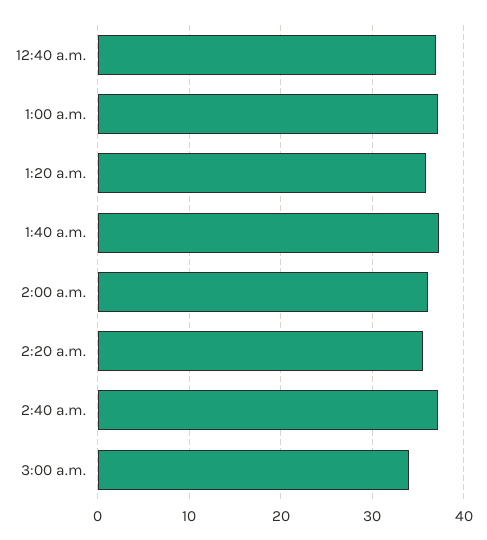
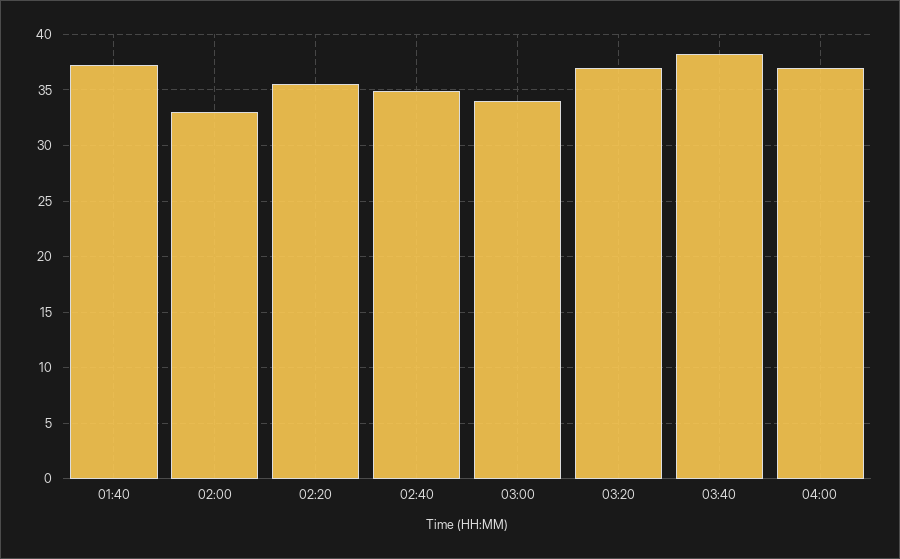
12:40 a.m.: 37 -> none
1:00 a.m.: 37 -> none
1:20 a.m.: 36 -> none
2:00 a.m.: 36 -> 33
2:40 a.m.: 37 -> 35
03:20: none -> 37
03:40: none -> 38
04:00: none -> 37

